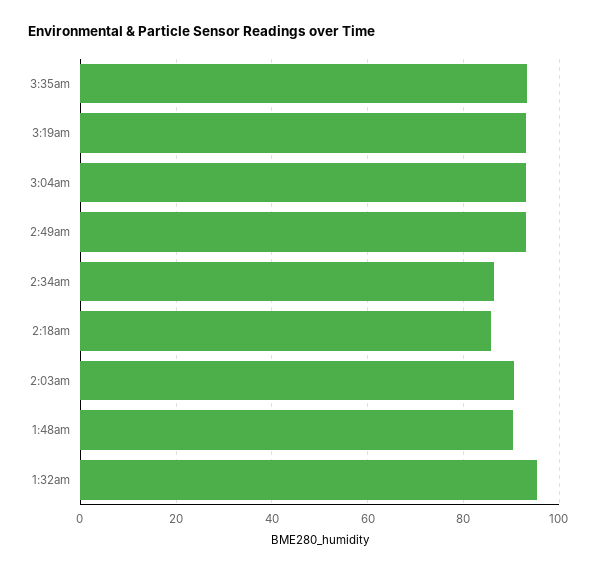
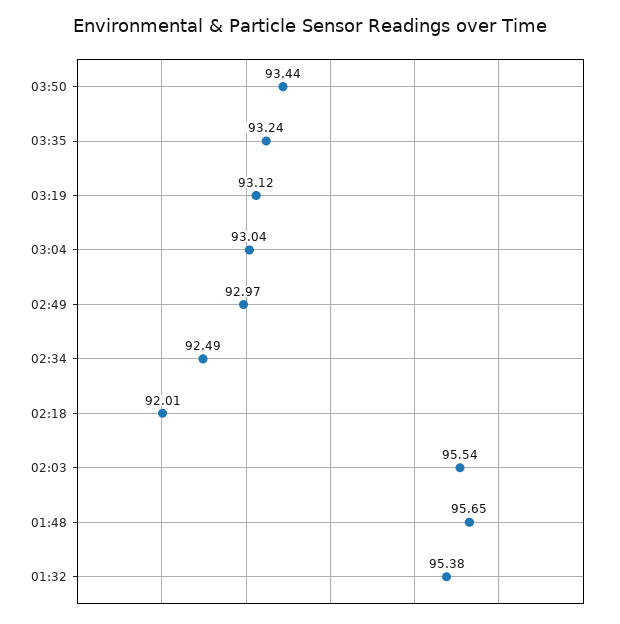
2:34am: 86 -> 92.49
2:18am: 86 -> 92.01
2:03am: 90 -> 95.54
1:48am: 90 -> 95.65
03:50: none -> 93.44

